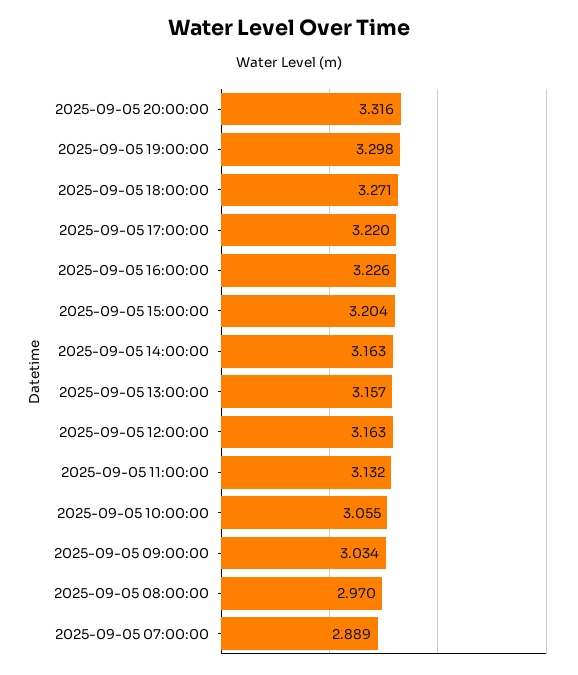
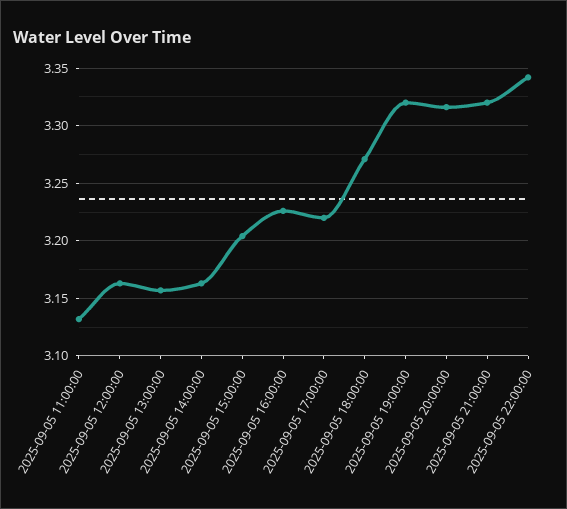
2025-09-05 19:00:00: 3.298 -> 3.32
2025-09-05 10:00:00: 3.055 -> none
2025-09-05 09:00:00: 3.034 -> none
2025-09-05 08:00:00: 2.97 -> none
2025-09-05 07:00:00: 2.889 -> none
2025-09-05 21:00:00: none -> 3.32
2025-09-05 22:00:00: none -> 3.34

